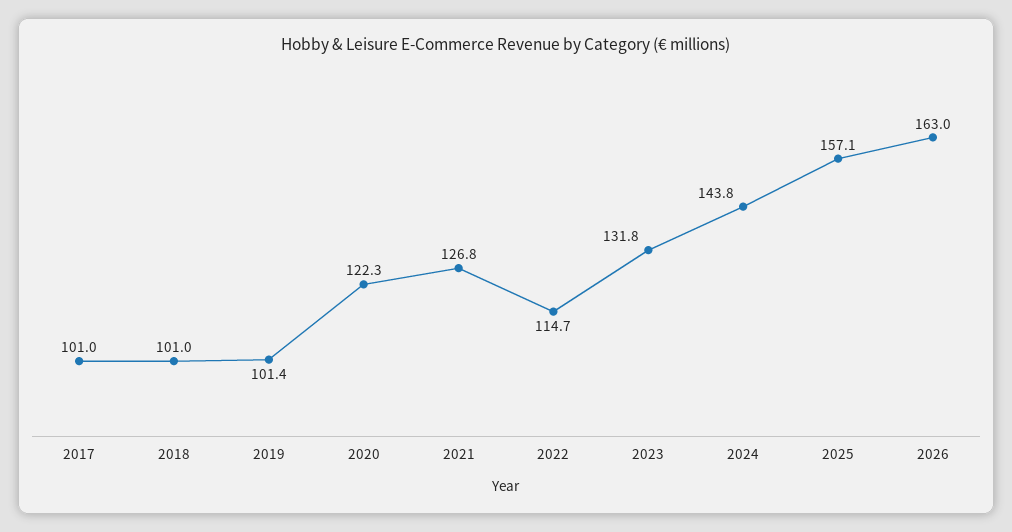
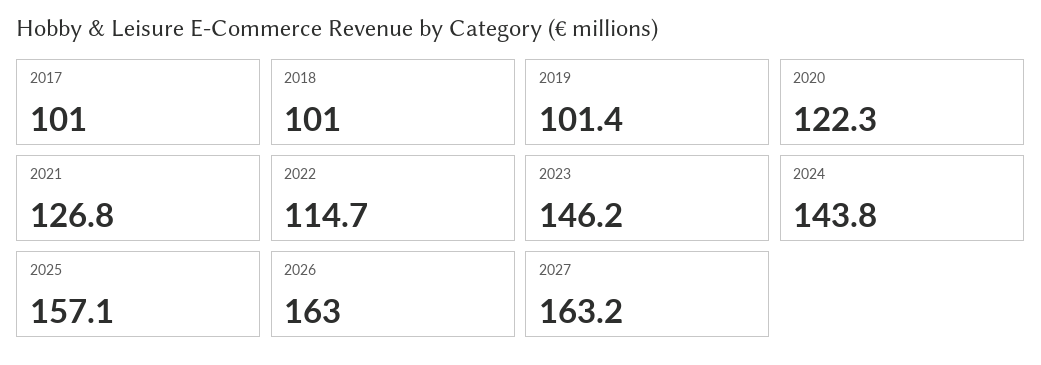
2023: 131.8 -> 146.2
2027: none -> 163.2

